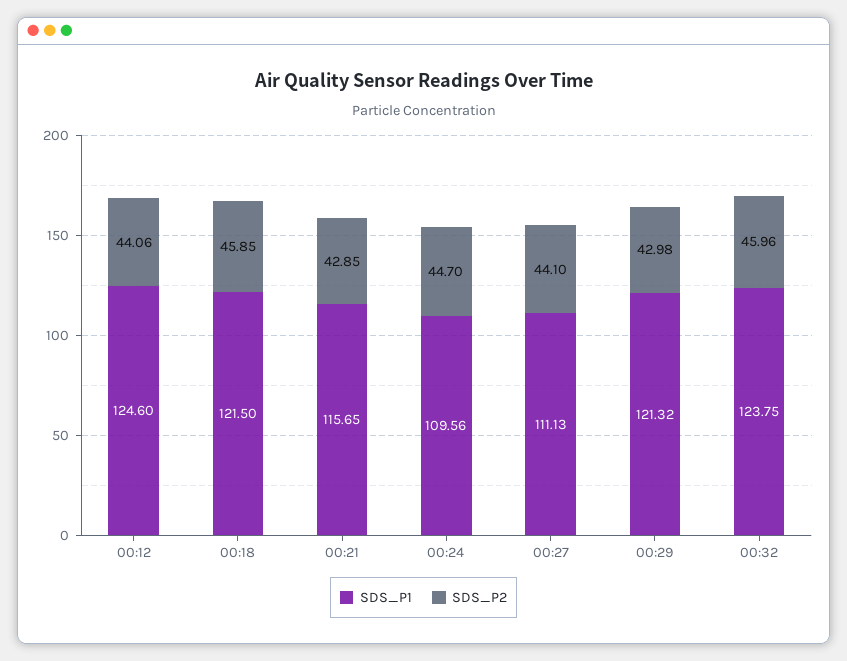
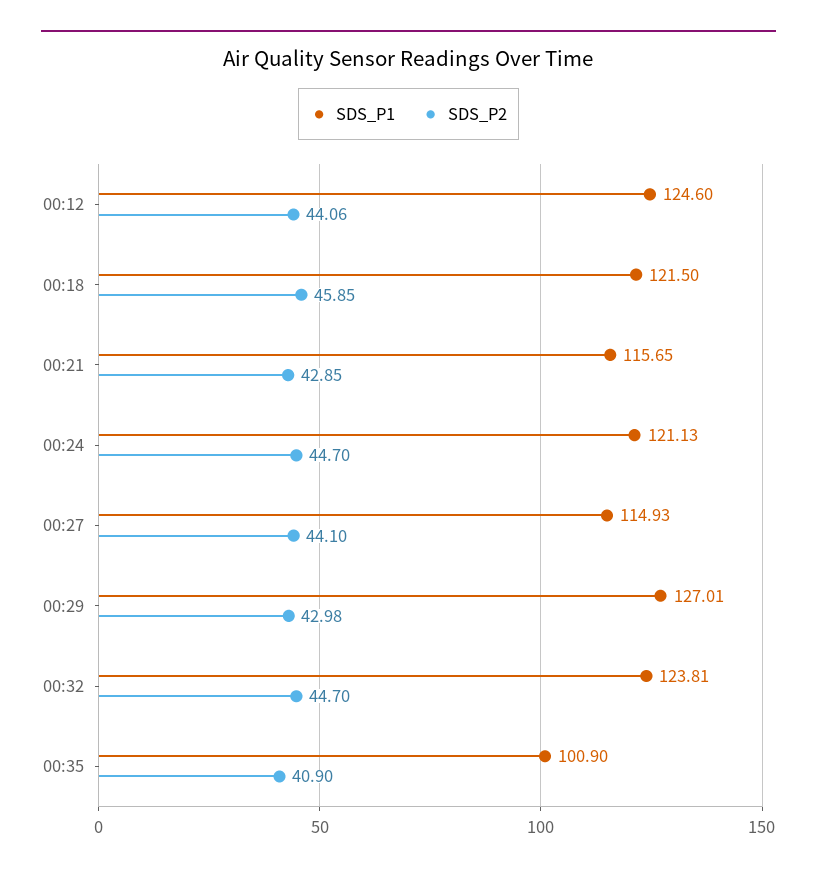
SDS_P1, 00:24: 109.56 -> 121.13
SDS_P1, 00:27: 111.13 -> 114.93
SDS_P1, 00:29: 121.32 -> 127.01
SDS_P1, 00:32: 123.75 -> 123.81
SDS_P2, 00:32: 45.96 -> 44.7
SDS_P1, 00:35: none -> 100.9
SDS_P2, 00:35: none -> 40.9

